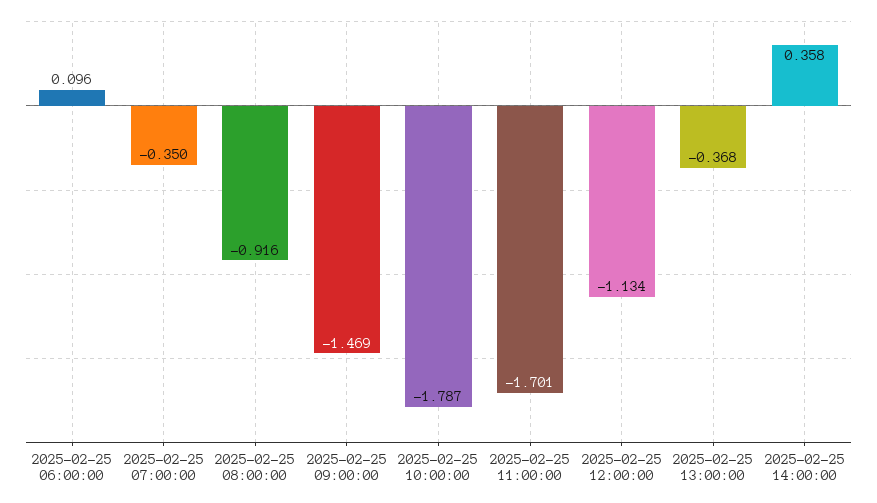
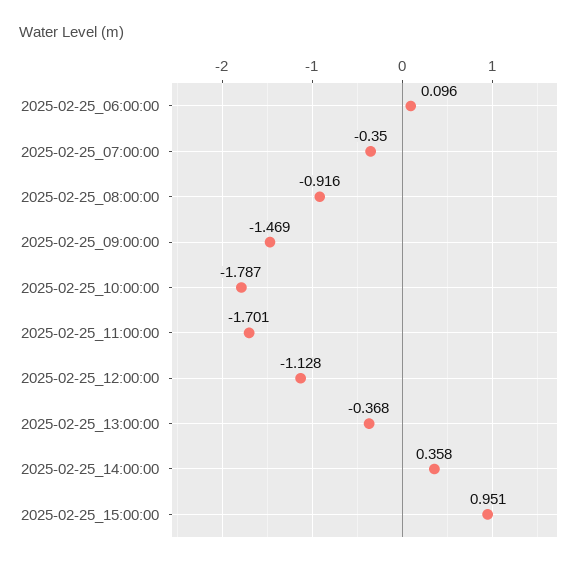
2025-02-25 12:00:00: -1.134 -> -1.128
2025-02-25_15:00:00: none -> 0.951

